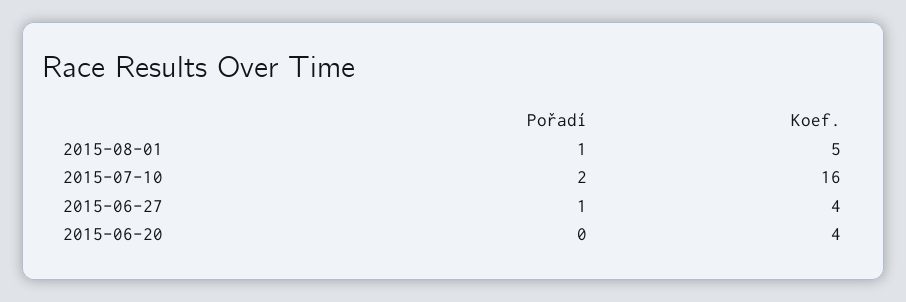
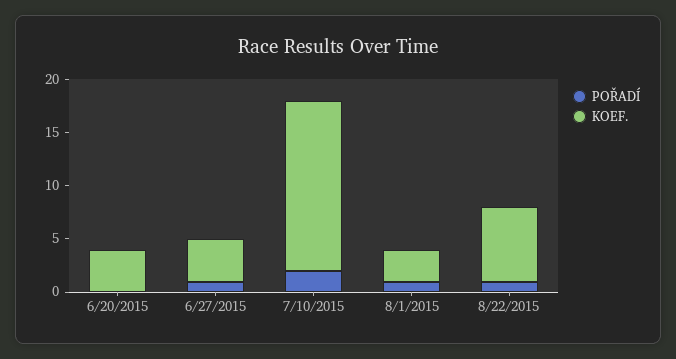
Koef., 2015-08-01: 5 -> 3
Pořadí, 8/22/2015: none -> 1
Koef., 8/22/2015: none -> 7

